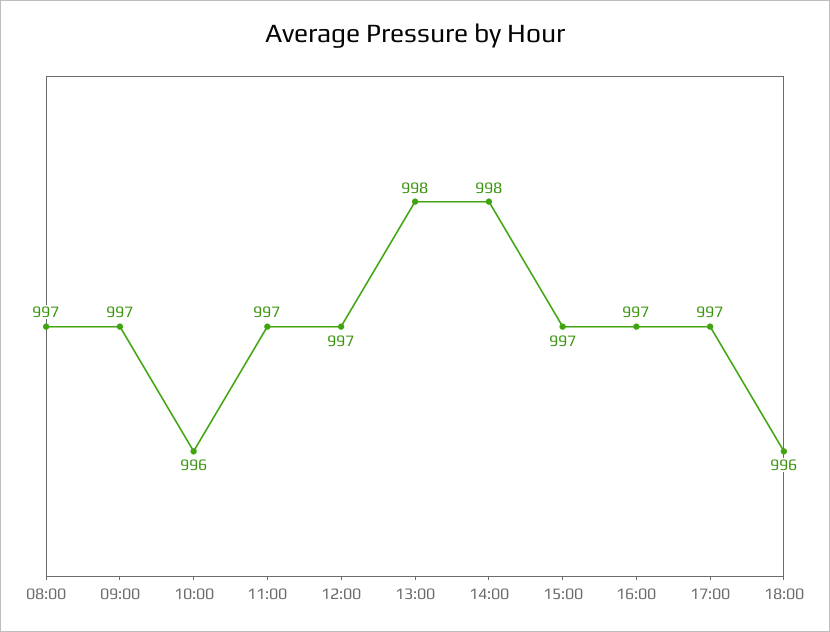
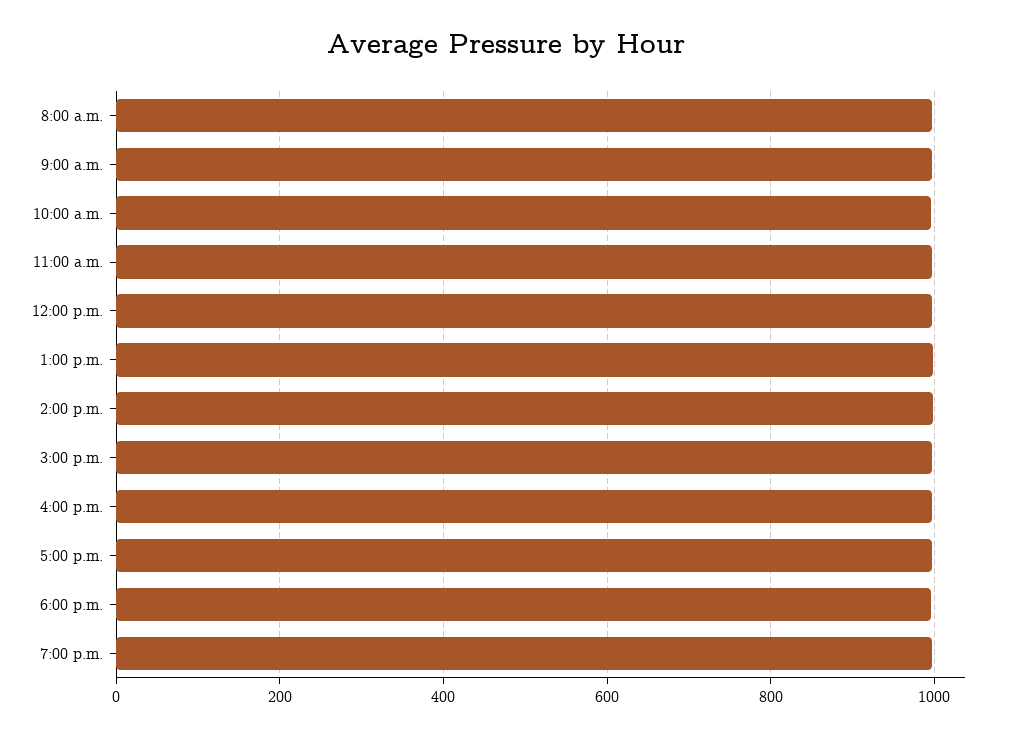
7:00 p.m.: none -> 1000

